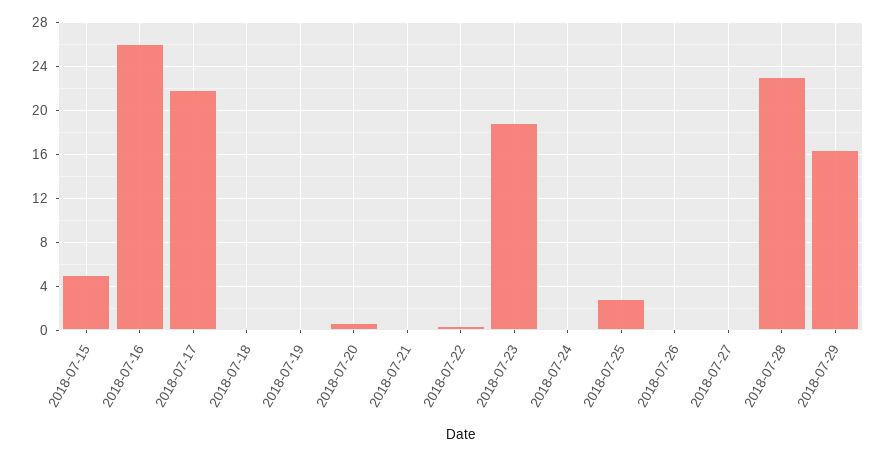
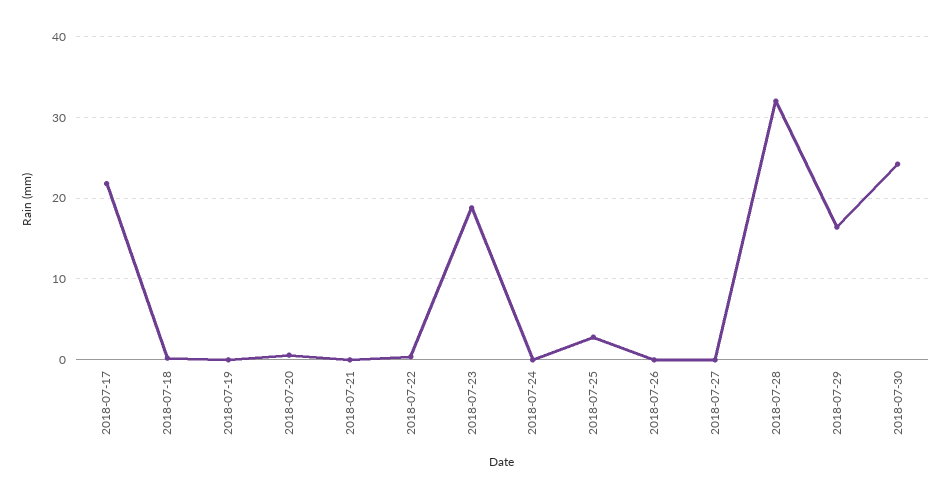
2018-07-15: 5 -> none
2018-07-16: 26 -> none
2018-07-28: 23 -> 32
2018-07-30: none -> 24

